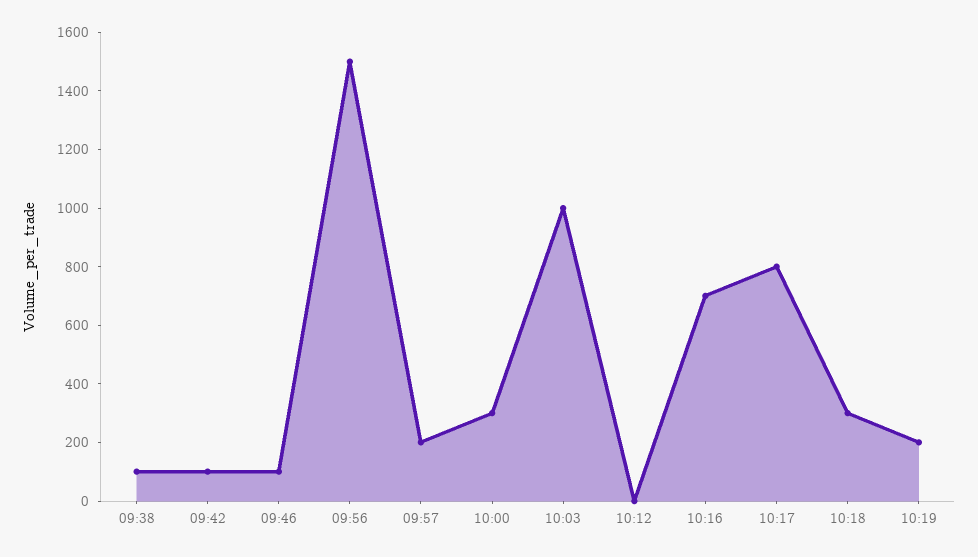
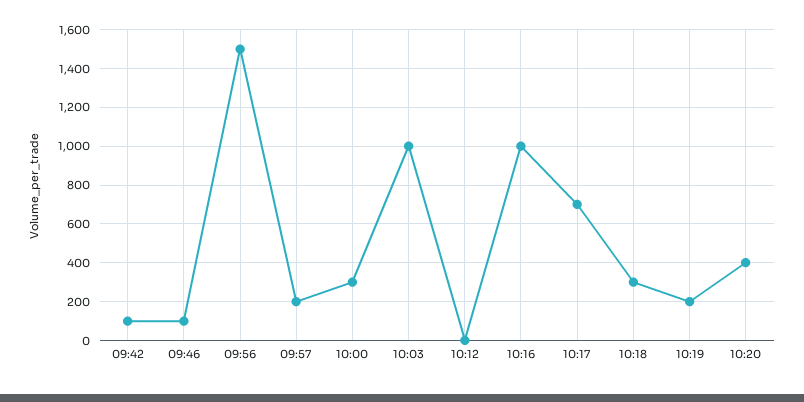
09:38: 100 -> none
10:16: 700 -> 1000
10:17: 800 -> 700
10:20: none -> 400

